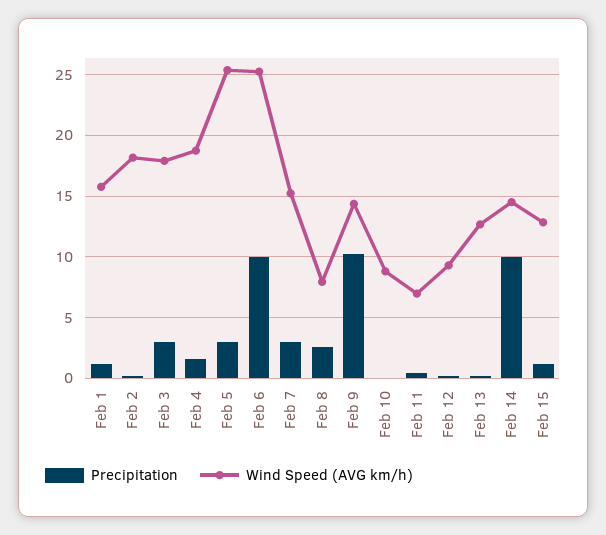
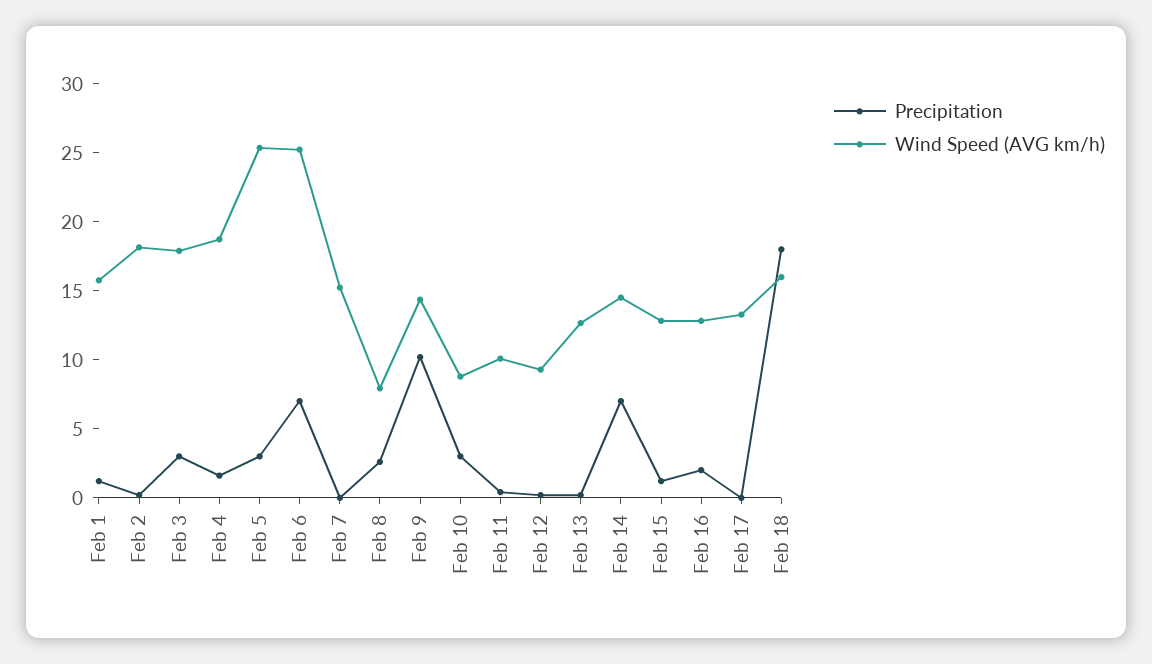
Precipitation, Feb 6: 10 -> 7
Precipitation, Feb 7: 3 -> 0
Precipitation, Feb 10: 0 -> 3
Wind Speed (AVG km/h), Feb 11: 7 -> 10
Precipitation, Feb 14: 10 -> 7
Precipitation, Feb 16: none -> 2
Wind Speed (AVG km/h), Feb 16: none -> 13
Precipitation, Feb 17: none -> 0
Wind Speed (AVG km/h), Feb 17: none -> 13
Precipitation, Feb 18: none -> 18
Wind Speed (AVG km/h), Feb 18: none -> 16

